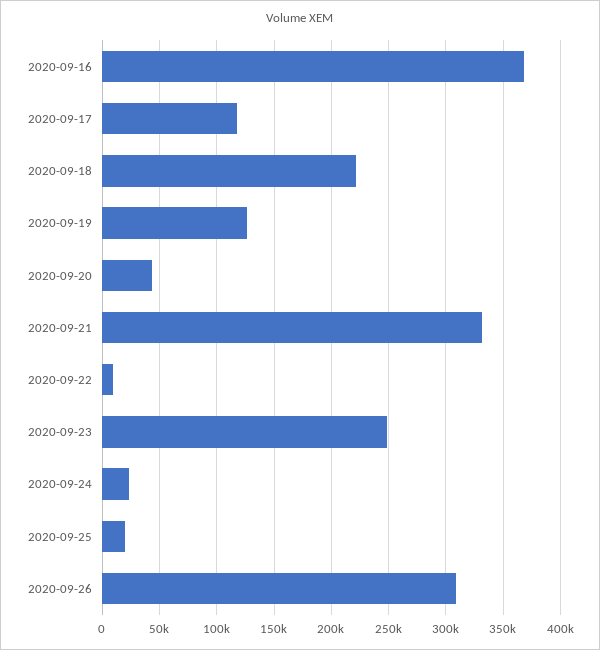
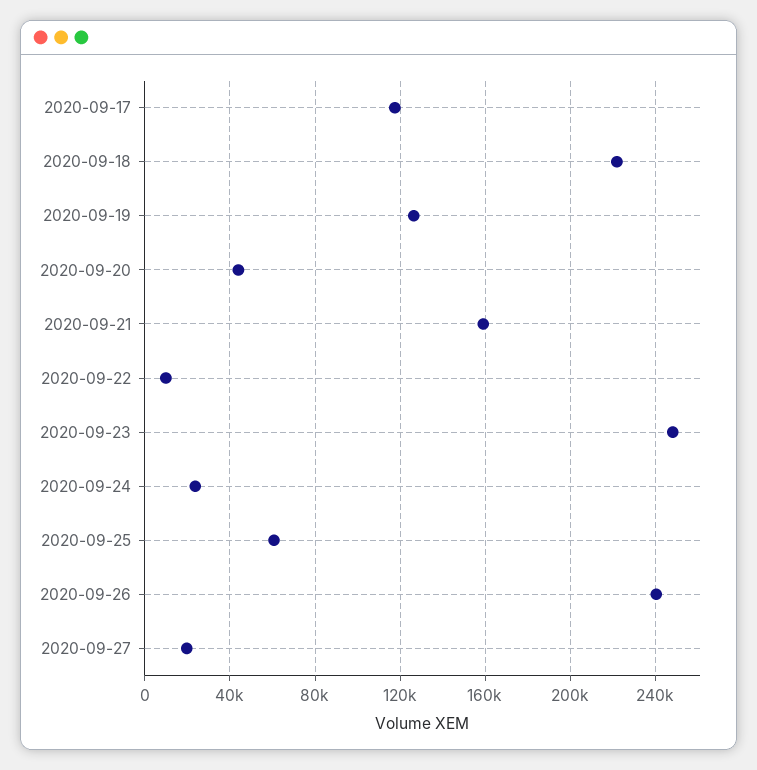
2020-09-16: 370000 -> none
2020-09-21: 330000 -> 160000
2020-09-25: 20000 -> 60000
2020-09-26: 310000 -> 240000
2020-09-27: none -> 20000

